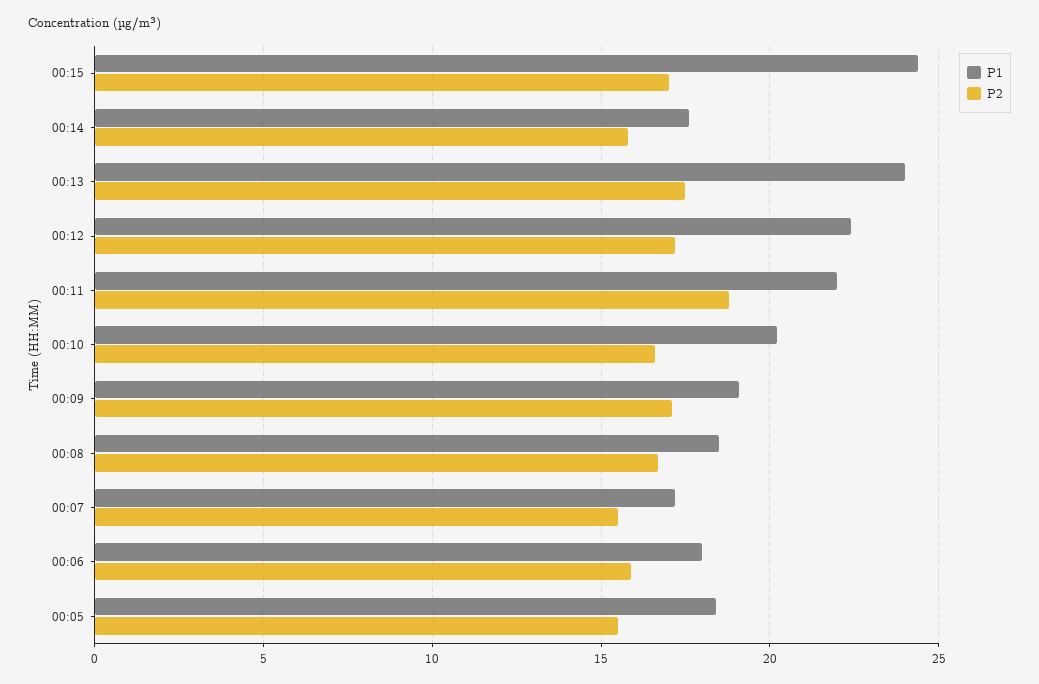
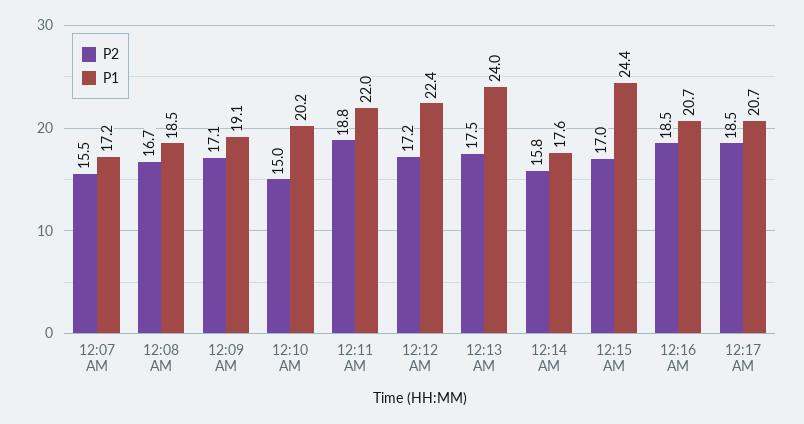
P2, 00:10: 16.5 -> 15
P1, 00:06: 18 -> none
P2, 00:06: 16 -> none
P1, 00:05: 18.5 -> none
P2, 00:05: 15.5 -> none
P2, 12:16 AM: none -> 18.5
P1, 12:16 AM: none -> 20.7
P2, 12:17 AM: none -> 18.5
P1, 12:17 AM: none -> 20.7

